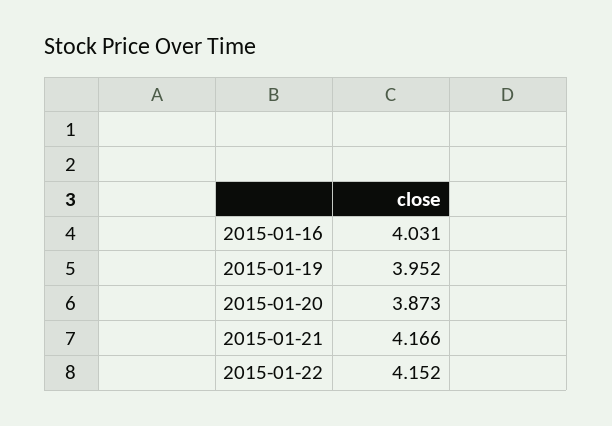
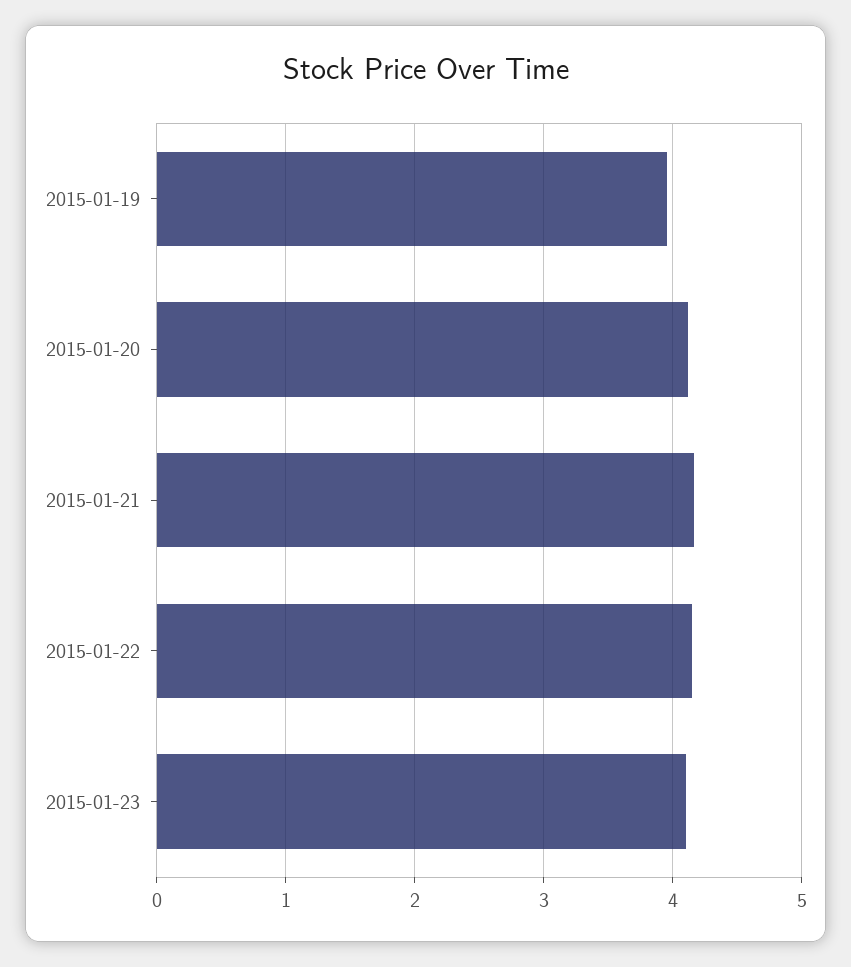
2015-01-16: 4.031 -> none
2015-01-20: 3.873 -> 4.1
2015-01-23: none -> 4.1

